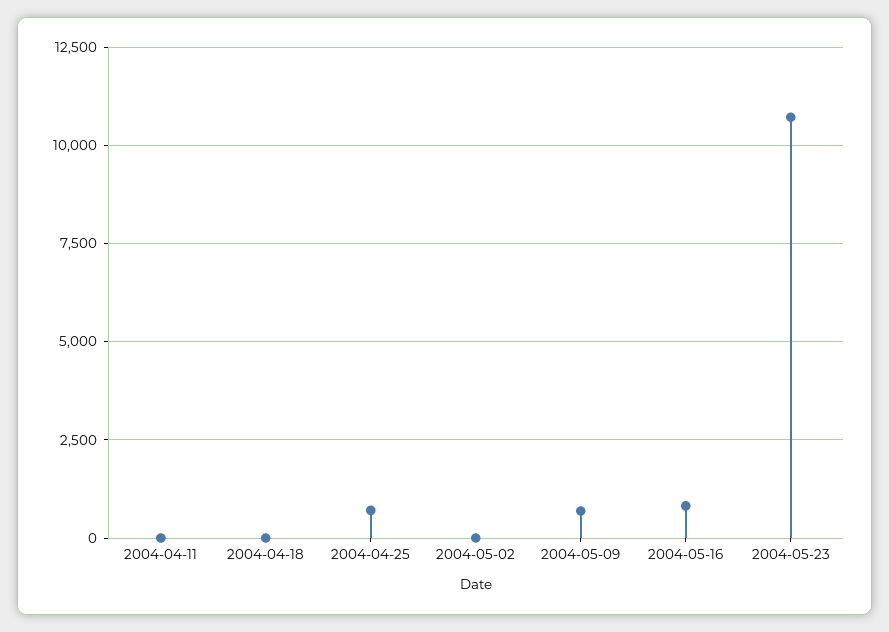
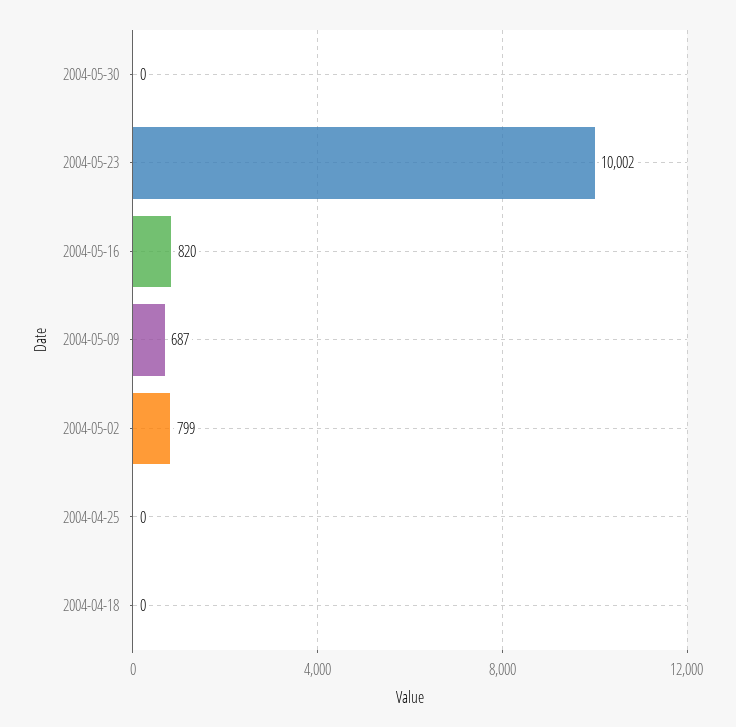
2004-04-11: 0 -> none
2004-04-25: 750 -> 0
2004-05-02: 0 -> 799
2004-05-23: 10750 -> 10002
2004-05-30: none -> 0

